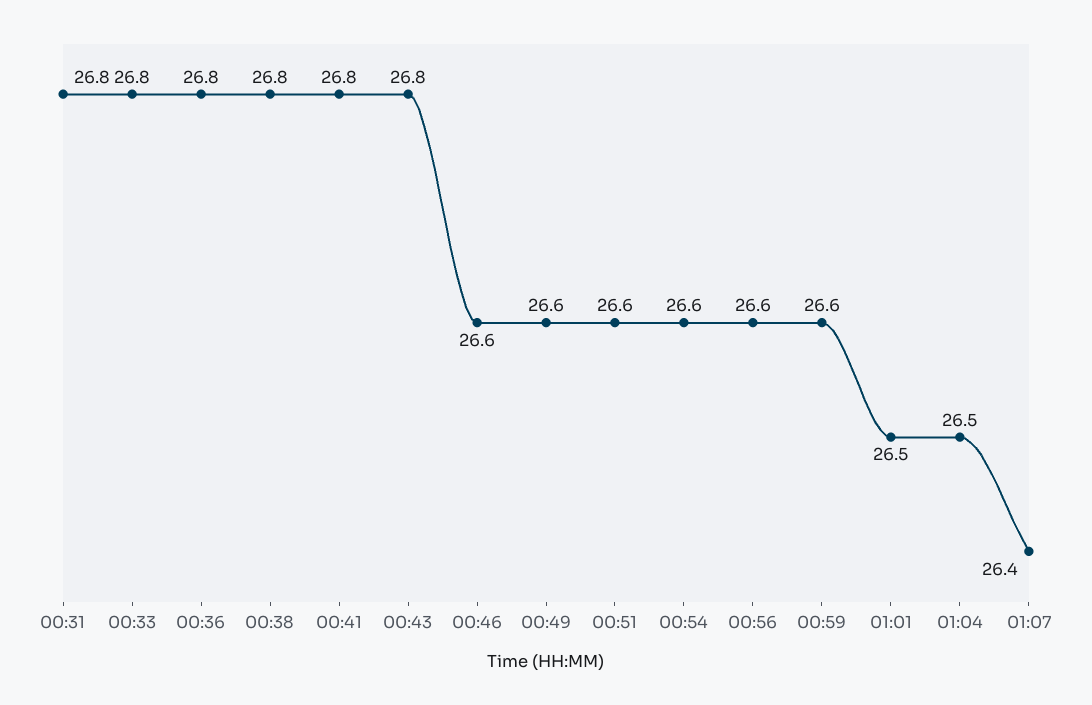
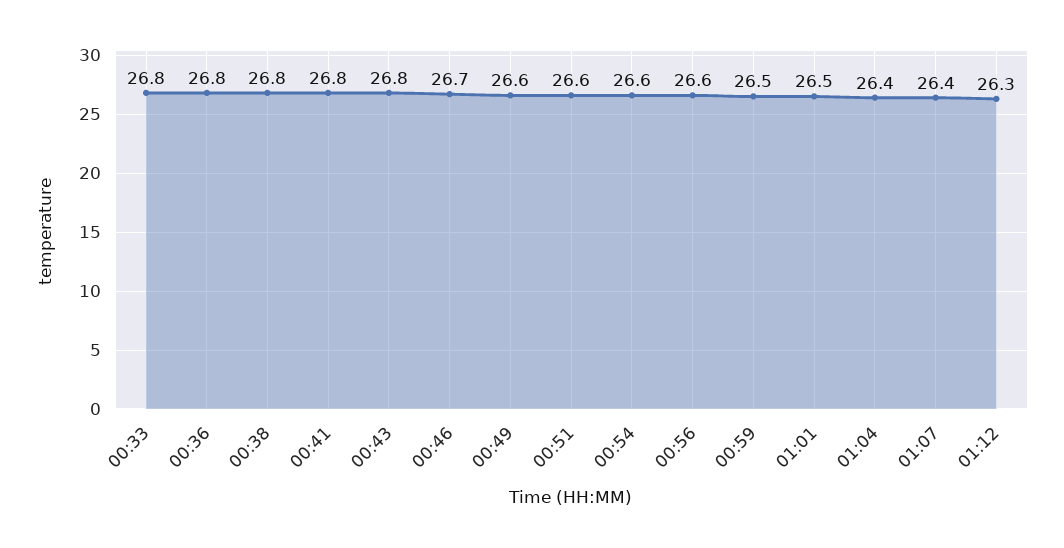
00:31: 26.8 -> none
00:46: 26.6 -> 26.7
00:59: 26.6 -> 26.5
01:04: 26.5 -> 26.4
01:12: none -> 26.3

